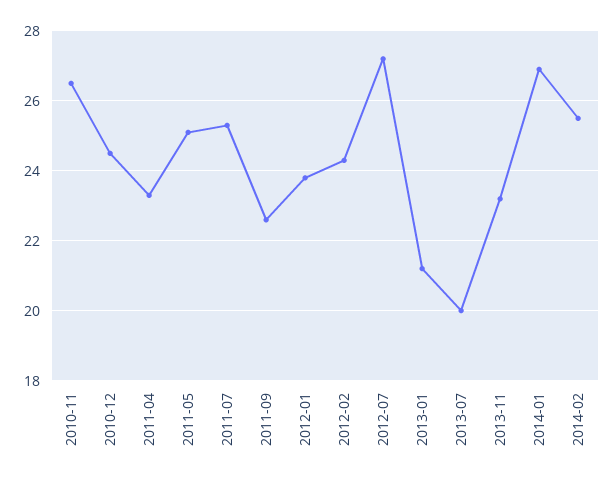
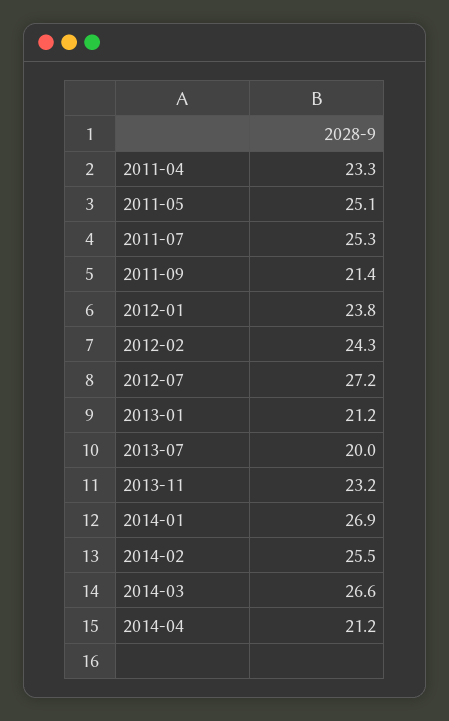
2010-11: 26.5 -> none
2010-12: 24.5 -> none
2011-09: 22.5 -> 21.4
2014-03: none -> 26.6
2014-04: none -> 21.2

